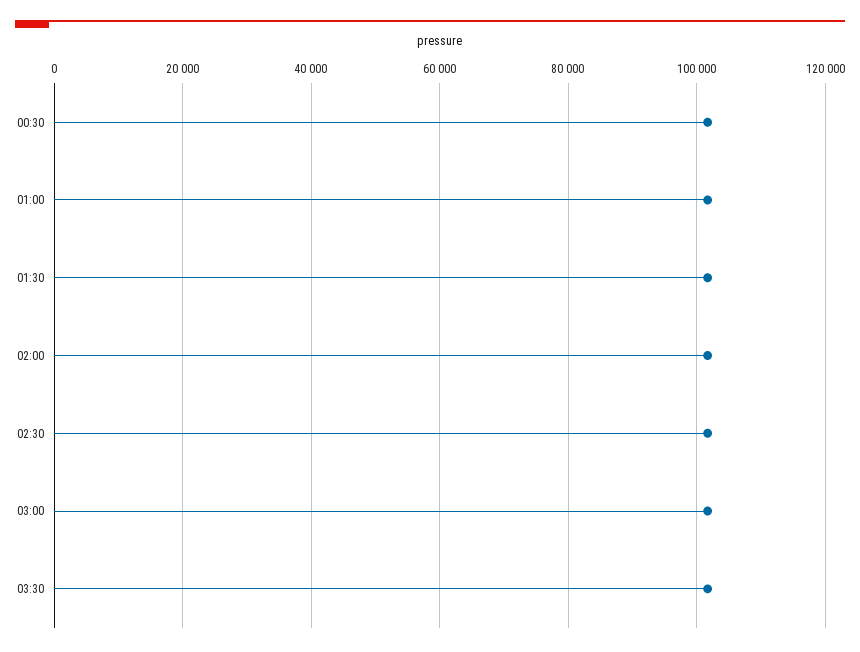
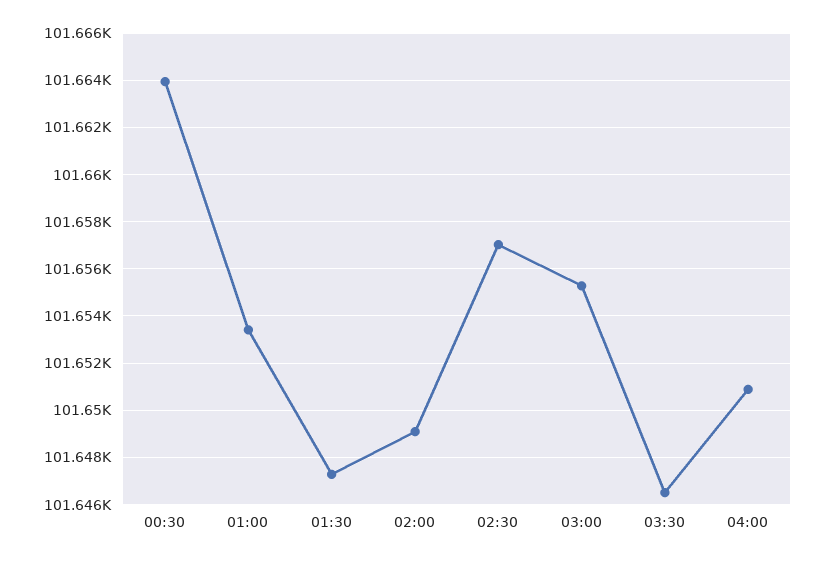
04:00: none -> 101651

